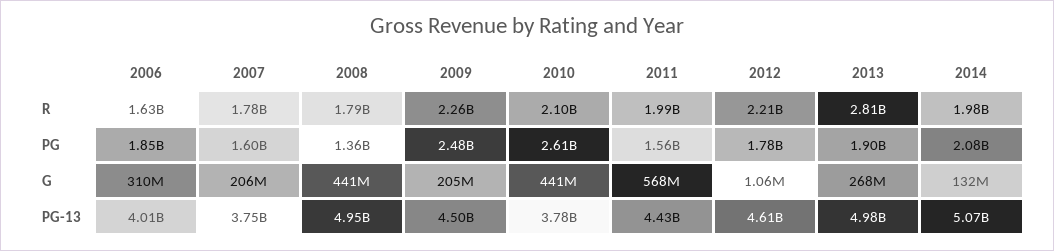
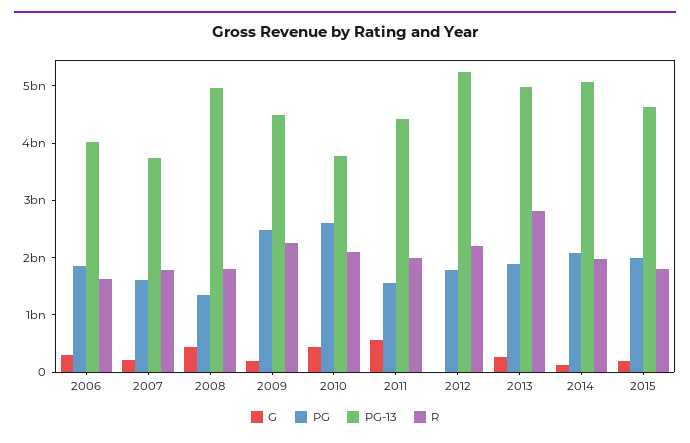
PG-13, 2012: 4610000000 -> 5200000000
G, 2015: none -> 200000000
PG, 2015: none -> 2000000000
PG-13, 2015: none -> 4600000000
R, 2015: none -> 1800000000

